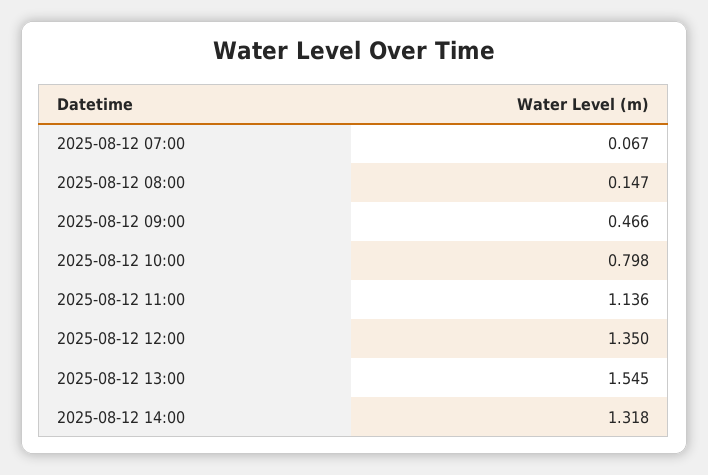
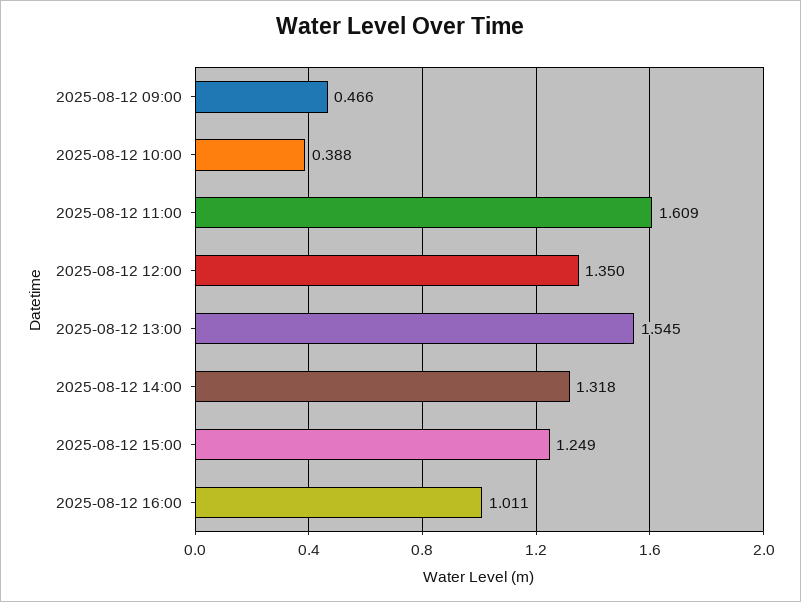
2025-08-12 07:00: 0.067 -> none
2025-08-12 08:00: 0.147 -> none
2025-08-12 10:00: 0.798 -> 0.388
2025-08-12 11:00: 1.136 -> 1.609
2025-08-12 15:00: none -> 1.249
2025-08-12 16:00: none -> 1.011

